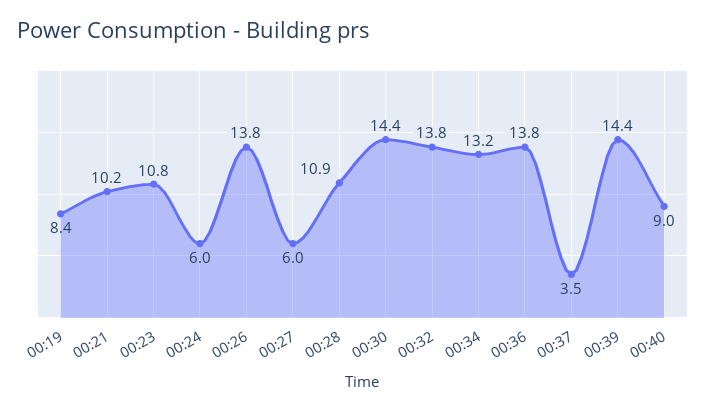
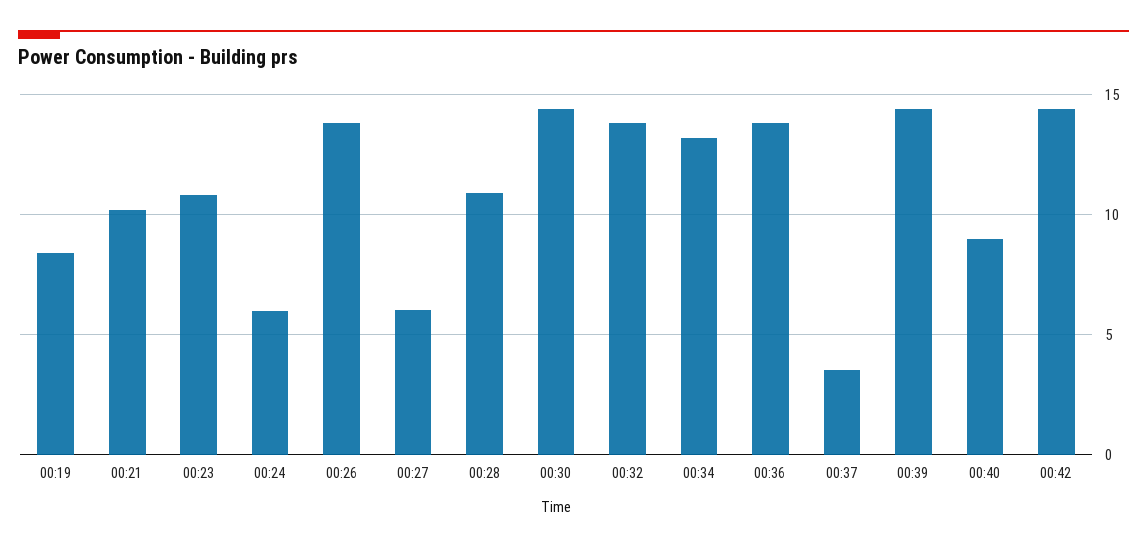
00:42: none -> 14.5

